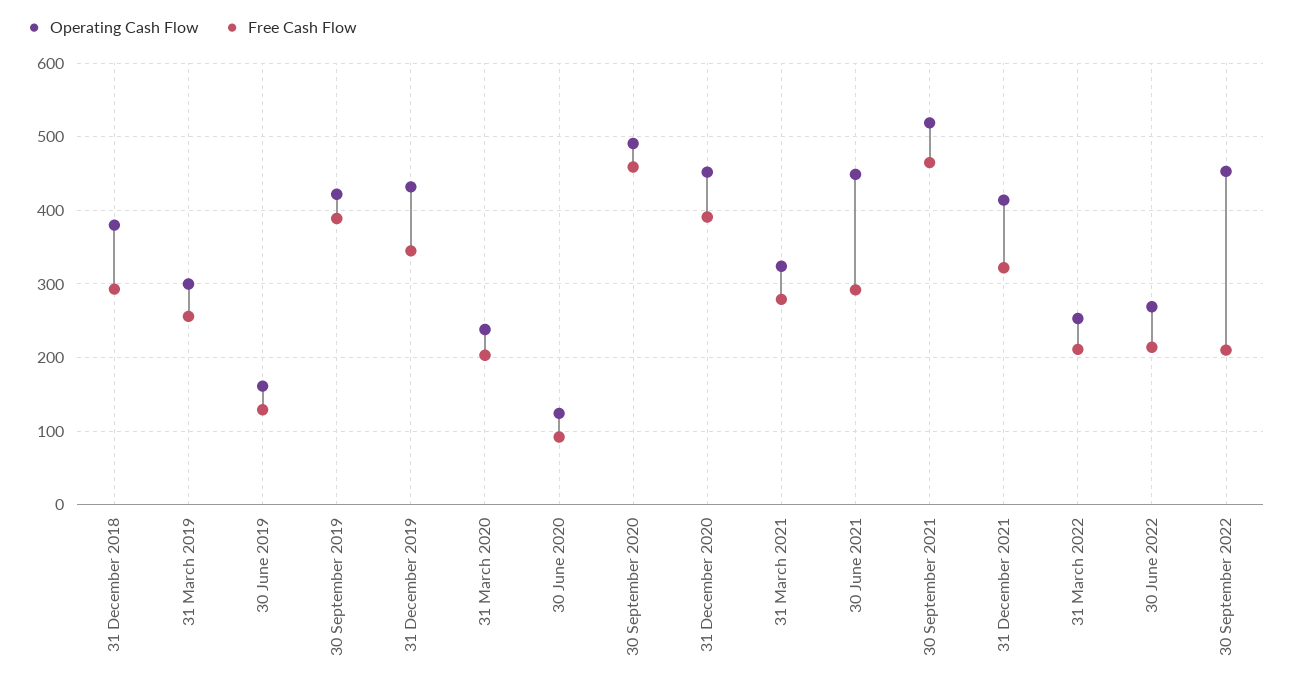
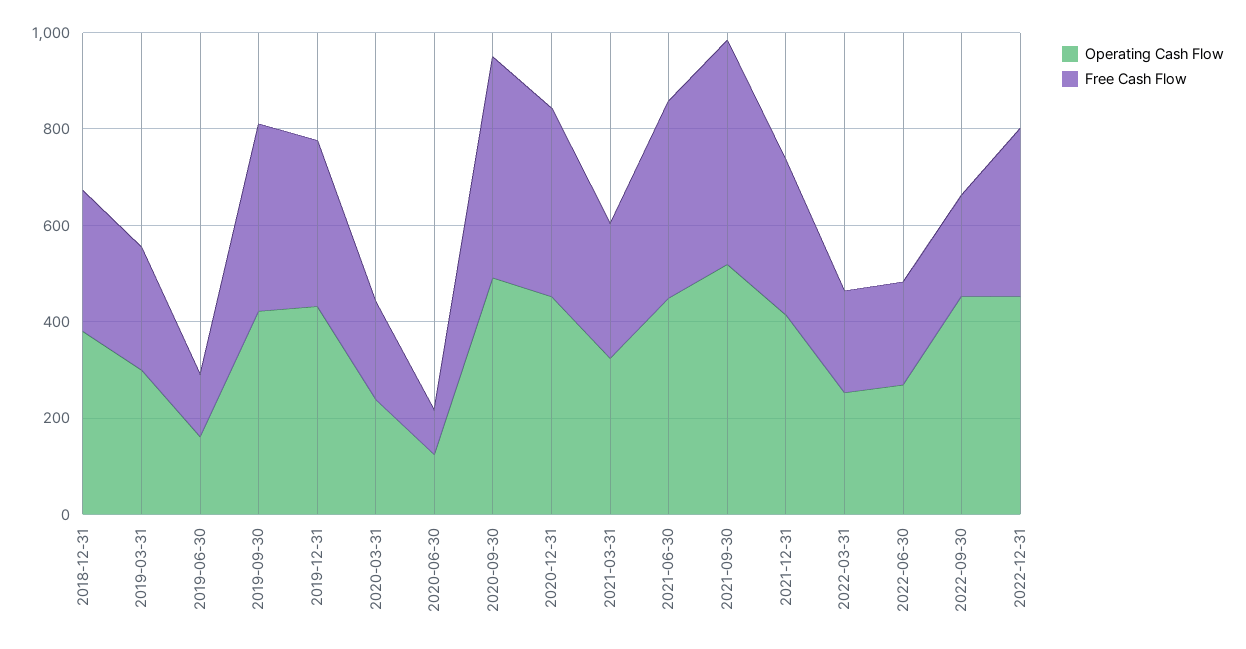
Free Cash Flow, 30 June 2021: 290 -> 400
Operating Cash Flow, 2022-12-31: none -> 450
Free Cash Flow, 2022-12-31: none -> 350

